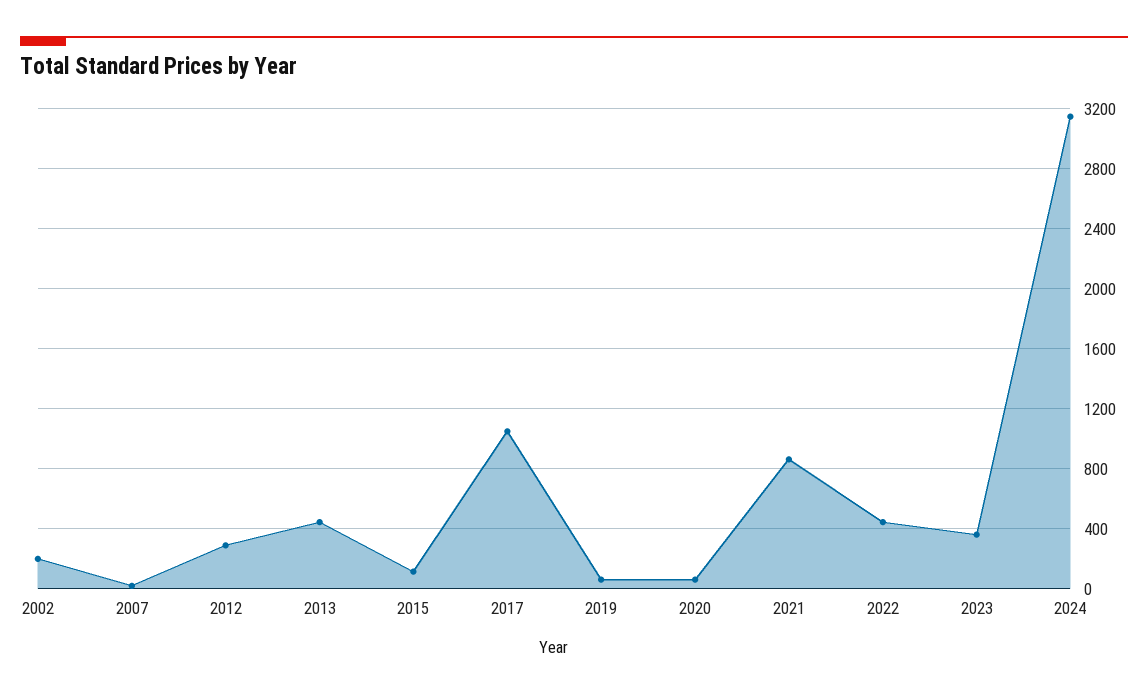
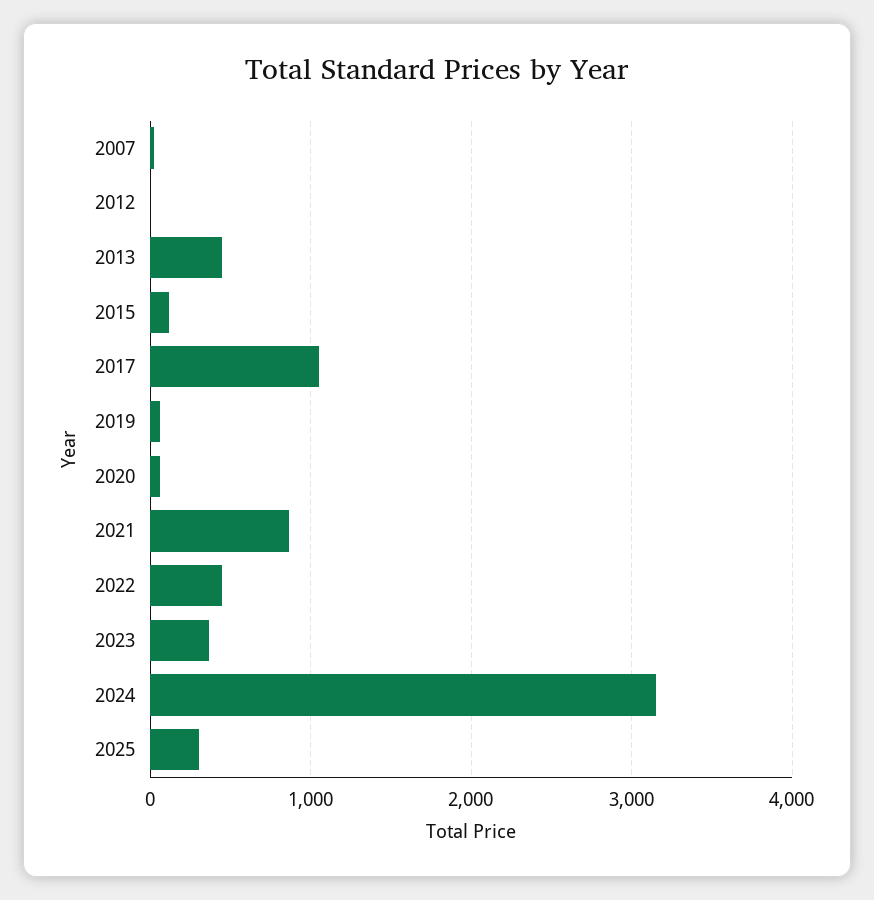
2002: 200 -> none
2012: 300 -> 0
2025: none -> 300

